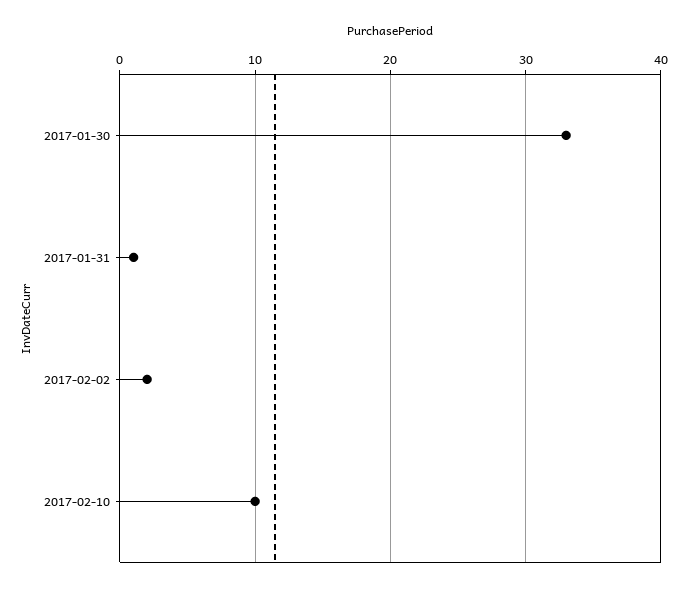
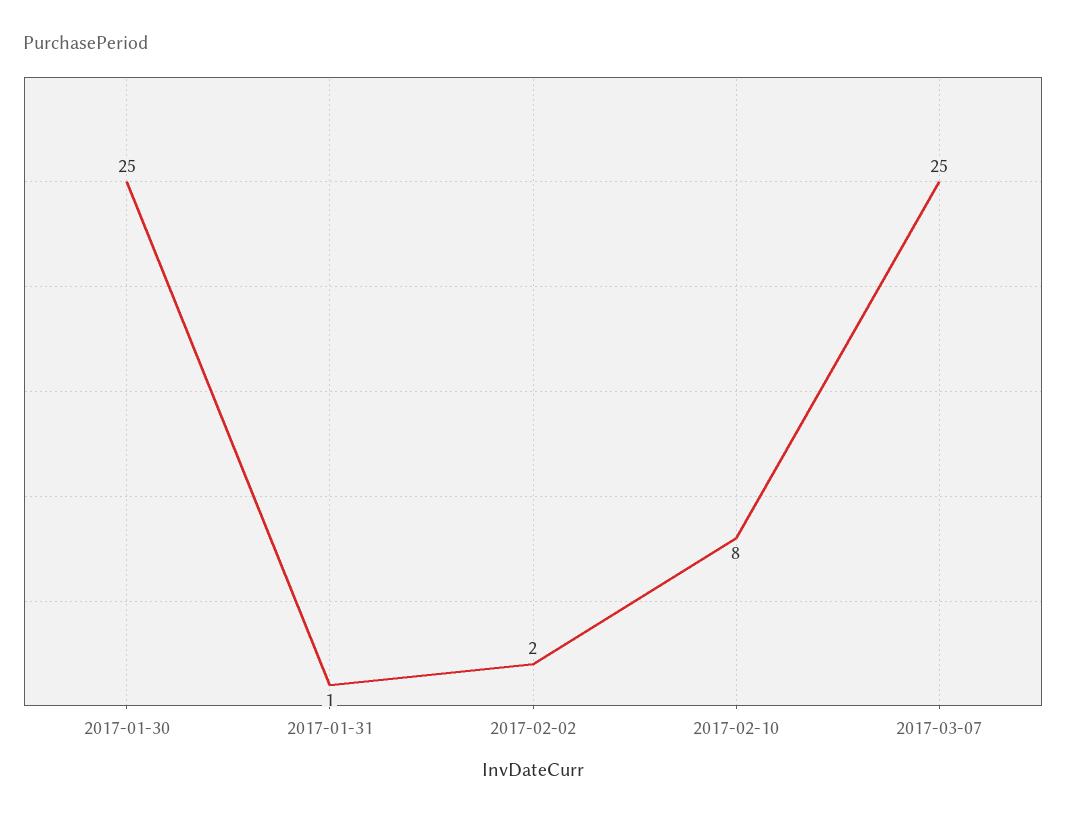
2017-01-30: 33 -> 25
2017-02-10: 10 -> 8
2017-03-07: none -> 25

